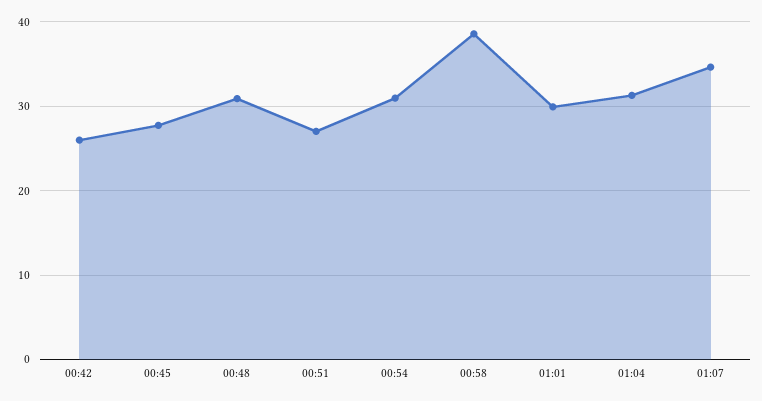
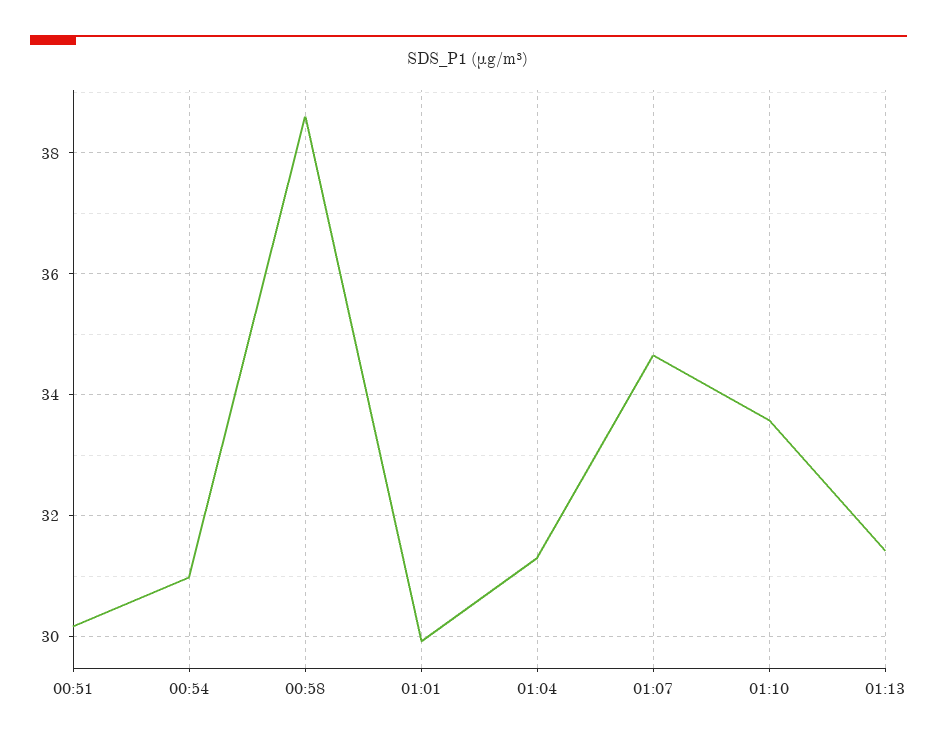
00:42: 26 -> none
00:45: 28 -> none
00:48: 31 -> none
00:51: 27 -> 30.2
01:10: none -> 33.6
01:13: none -> 31.4

